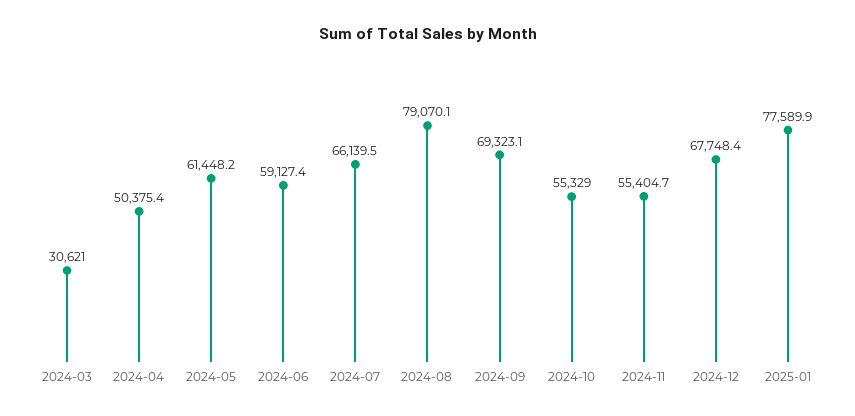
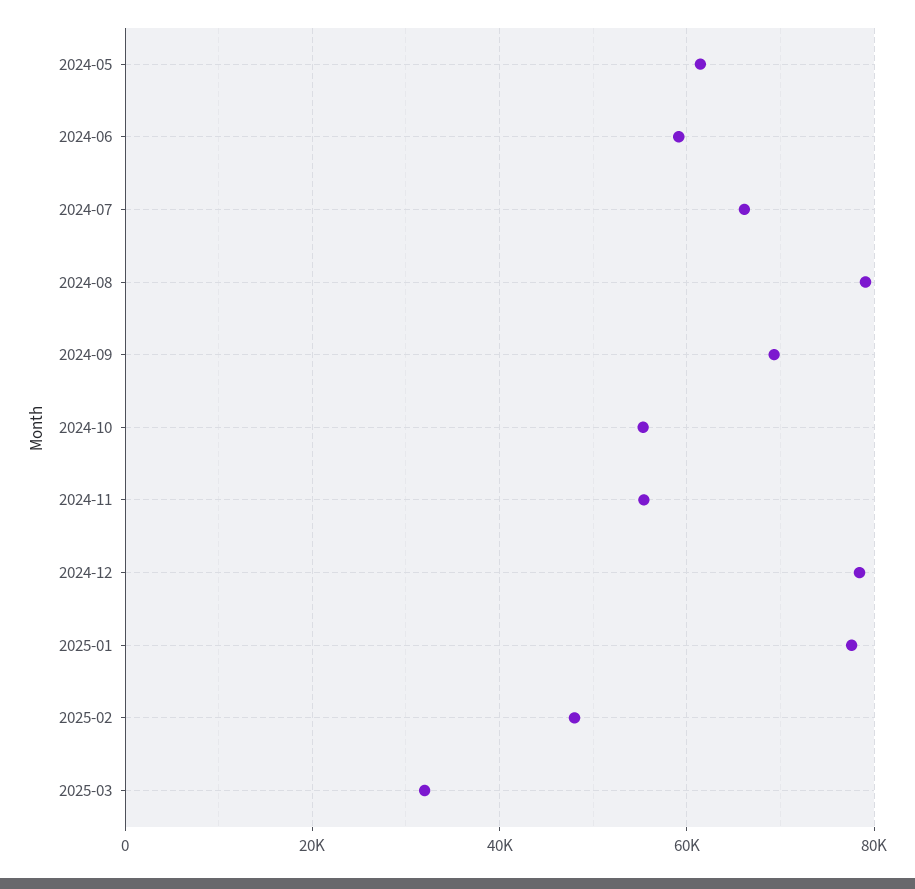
2024-03: 30621 -> none
2024-04: 50375.4 -> none
2024-12: 67748.4 -> 78000
2025-02: none -> 48000
2025-03: none -> 32000

